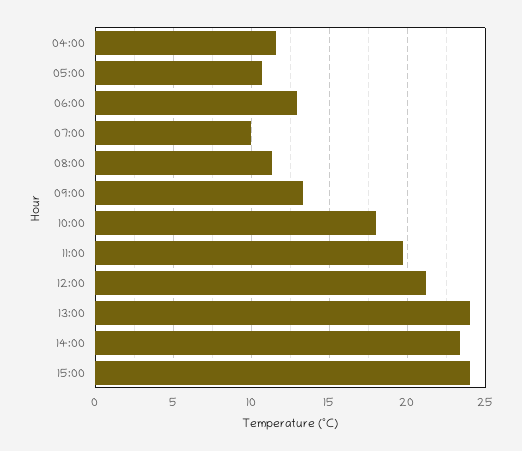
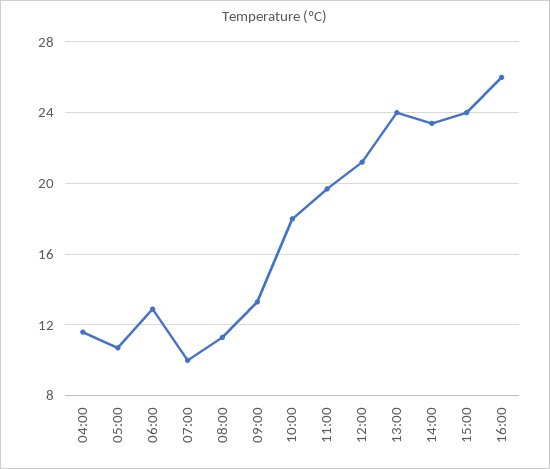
16:00: none -> 26

